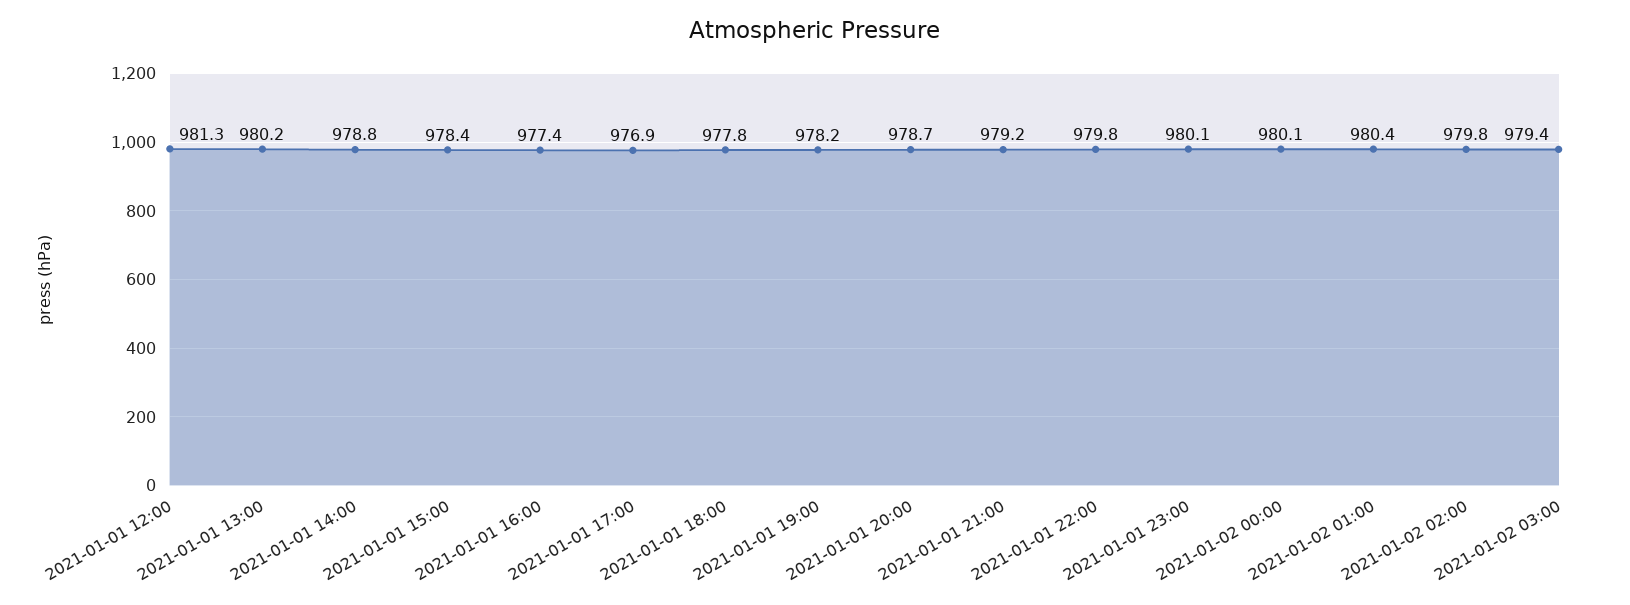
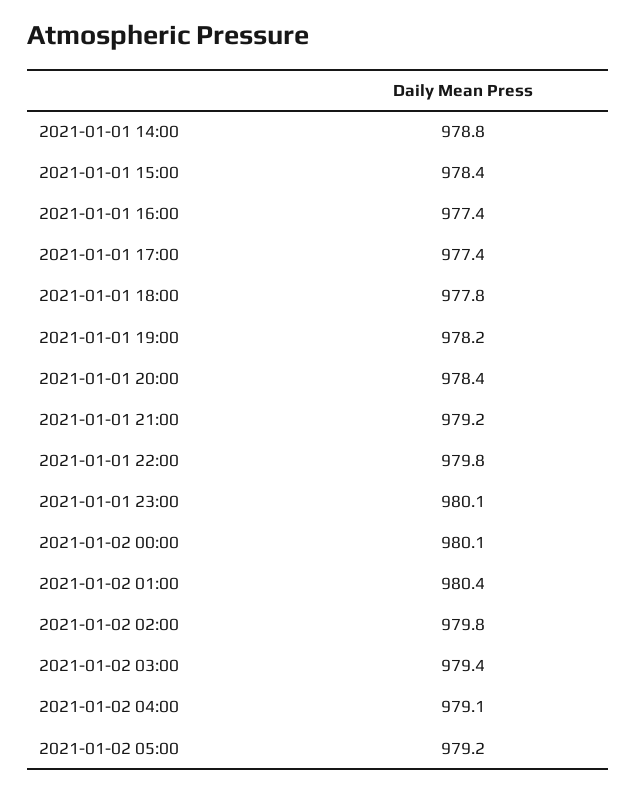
2021-01-01 12:00: 981.3 -> none
2021-01-01 13:00: 980.2 -> none
2021-01-01 17:00: 976.9 -> 977.4
2021-01-01 20:00: 978.7 -> 978.4
2021-01-02 04:00: none -> 979.1
2021-01-02 05:00: none -> 979.2

